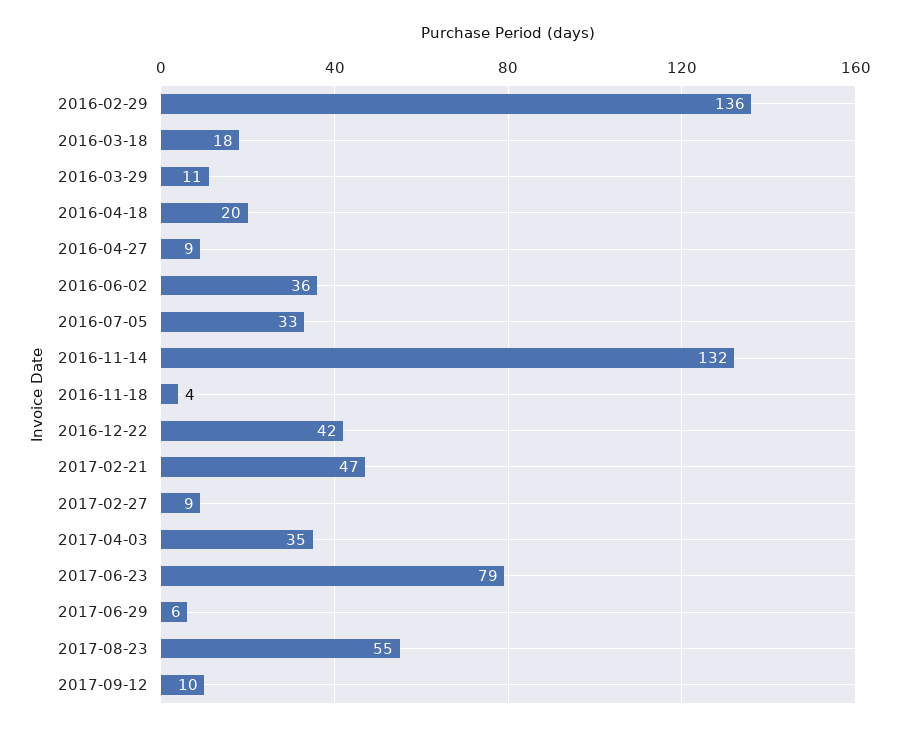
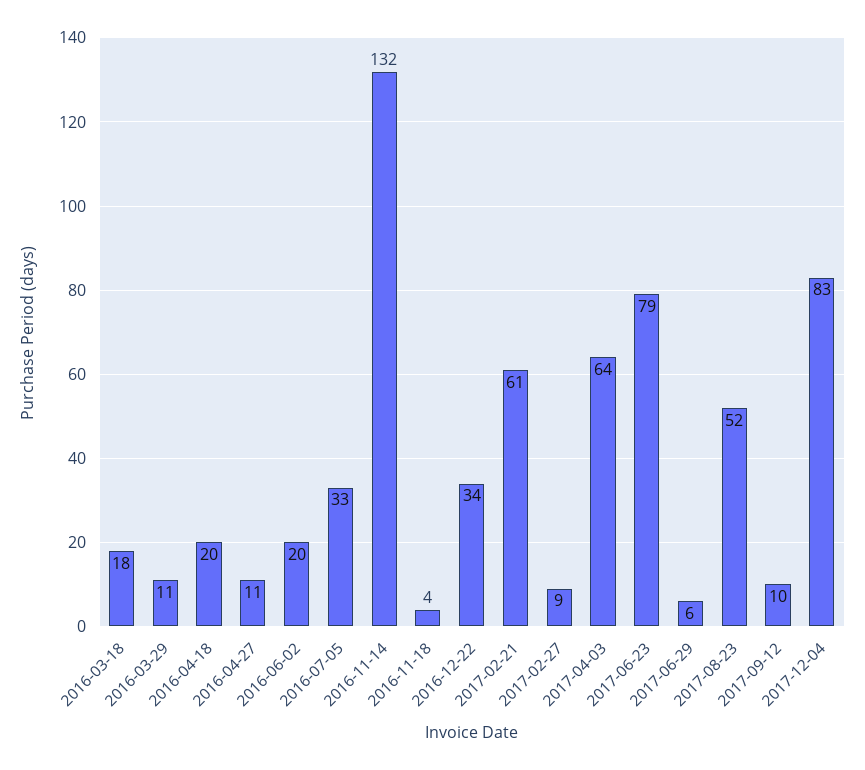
2016-02-29: 136 -> none
2016-04-27: 9 -> 11
2016-06-02: 36 -> 20
2016-12-22: 42 -> 34
2017-02-21: 47 -> 61
2017-04-03: 35 -> 64
2017-08-23: 55 -> 52
2017-12-04: none -> 83

